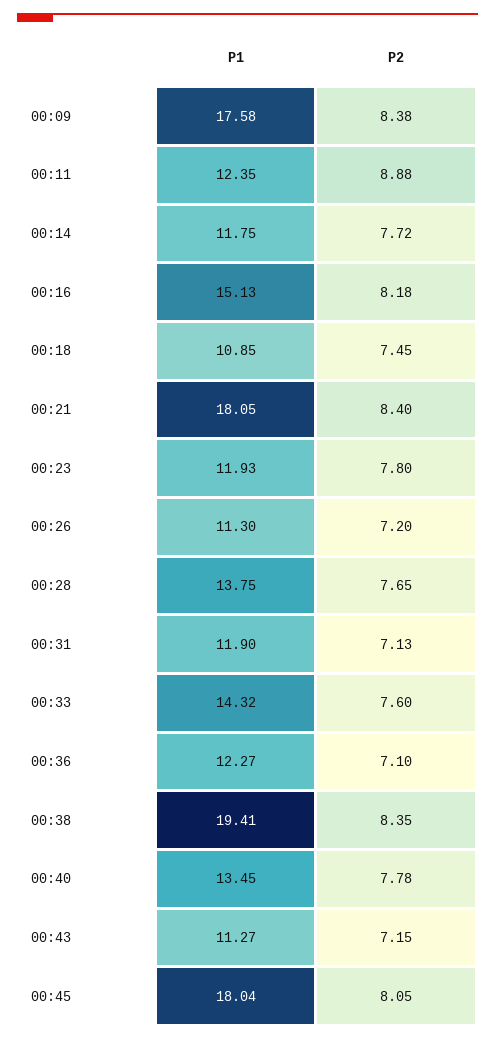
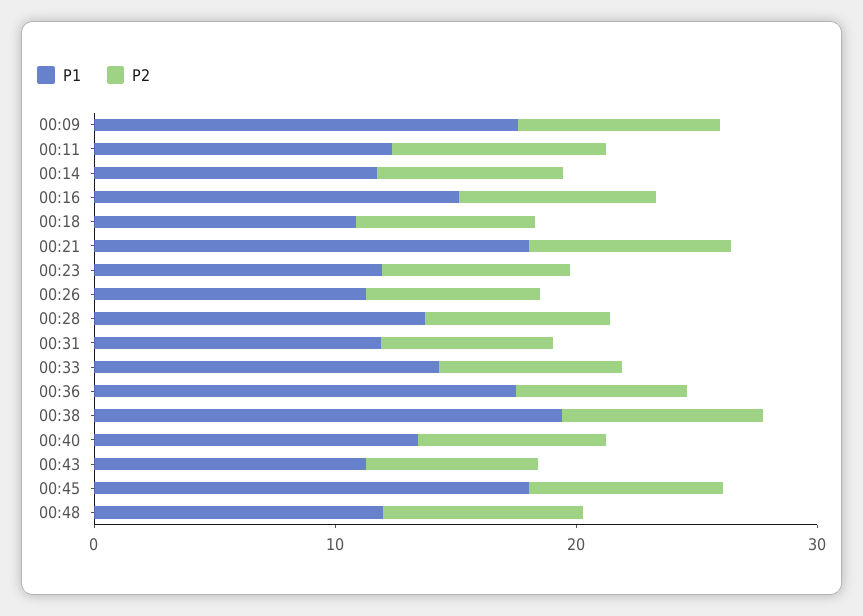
P1, 00:36: 12.27 -> 18
P1, 00:48: none -> 12
P2, 00:48: none -> 8

